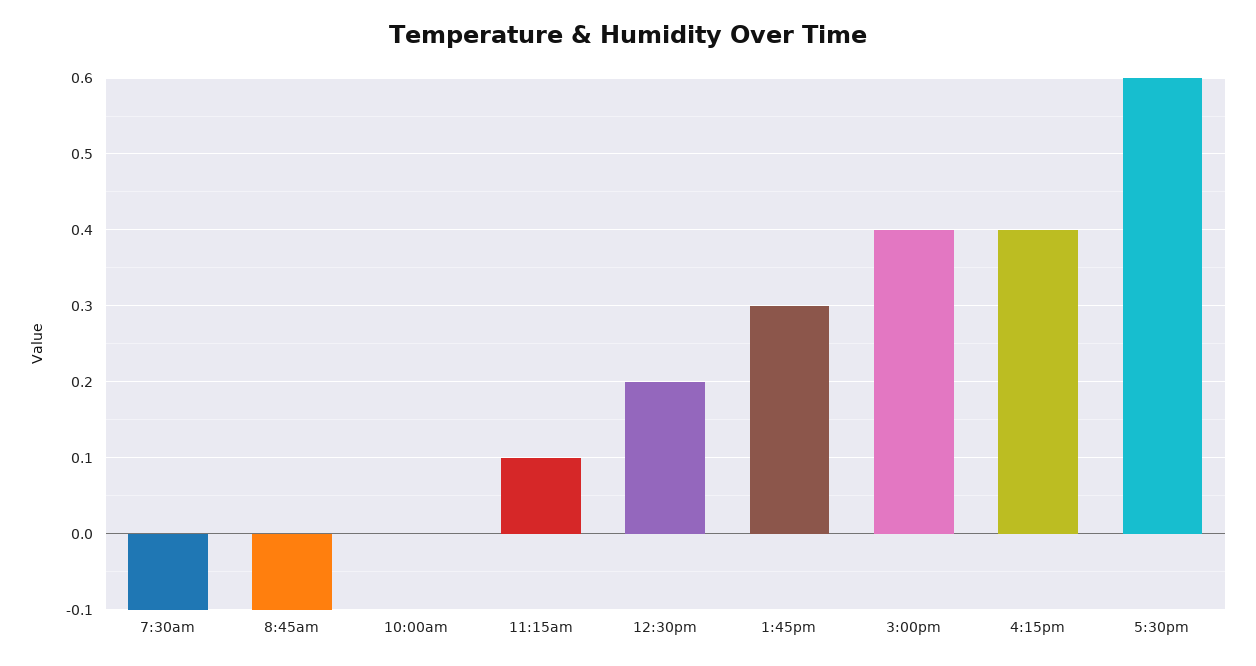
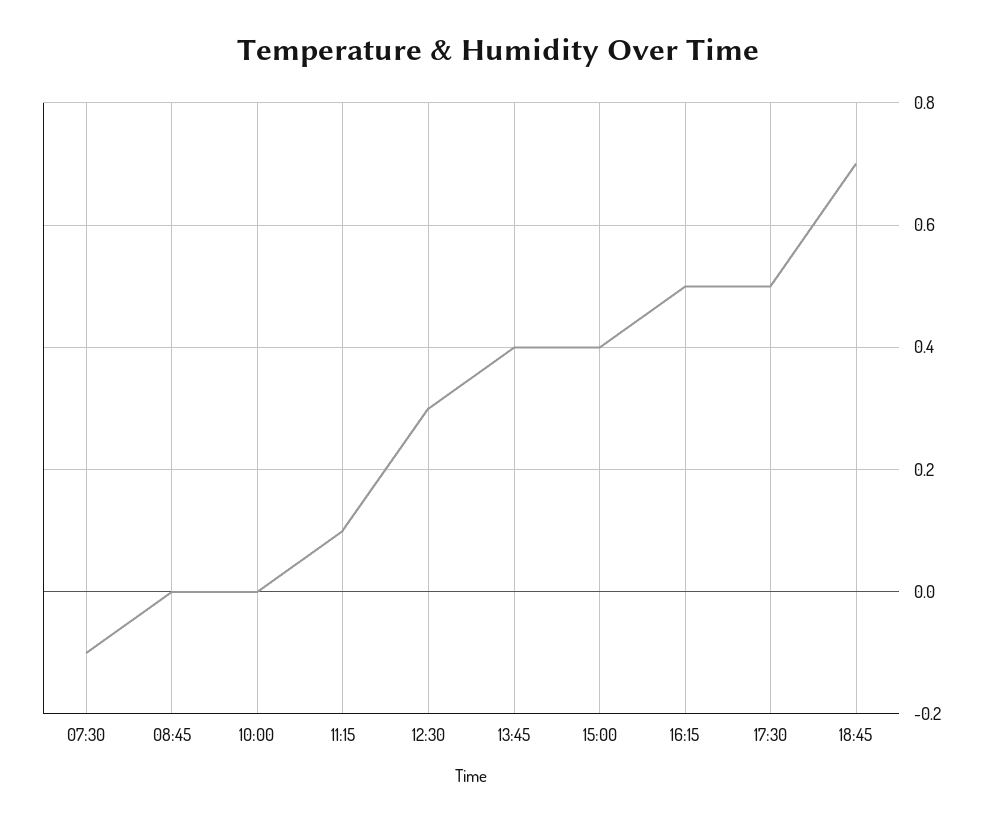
8:45am: -0.1 -> 0
12:30pm: 0.2 -> 0.3
1:45pm: 0.3 -> 0.4
4:15pm: 0.4 -> 0.5
5:30pm: 0.6 -> 0.5
18:45: none -> 0.7

